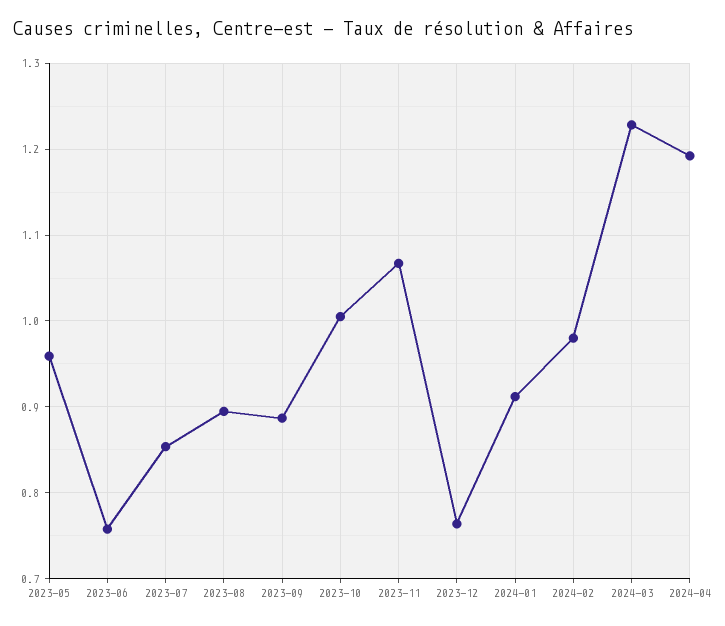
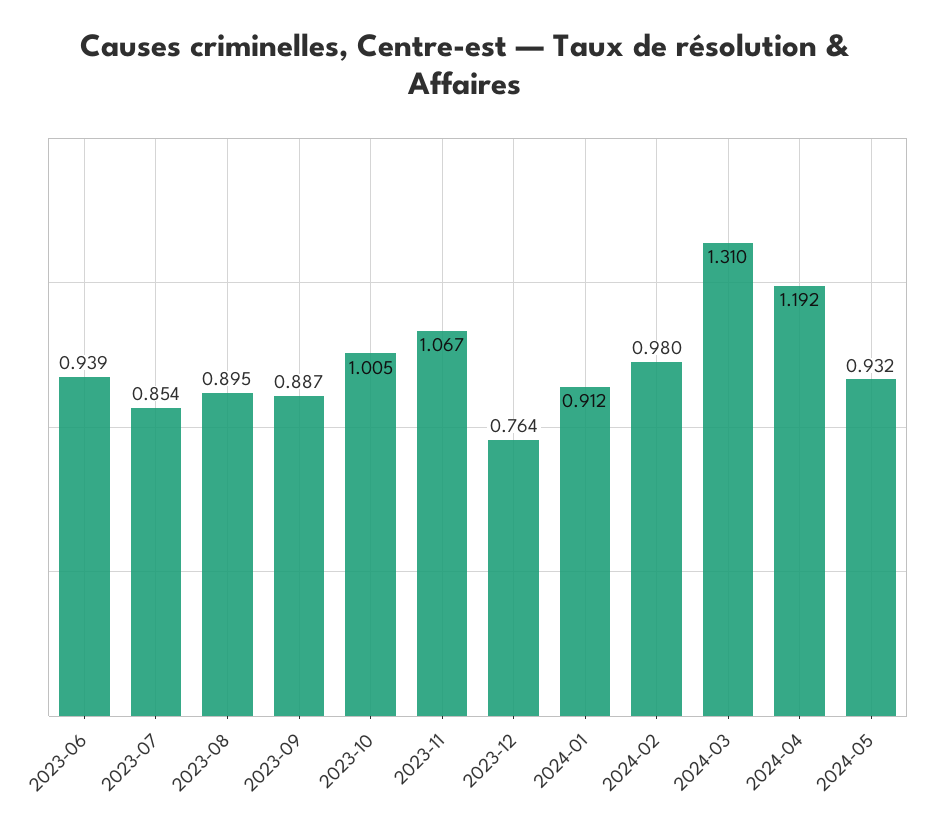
2023-05: 0.96 -> none
2023-06: 0.76 -> 0.939
2024-03: 1.23 -> 1.31
2024-05: none -> 0.932

